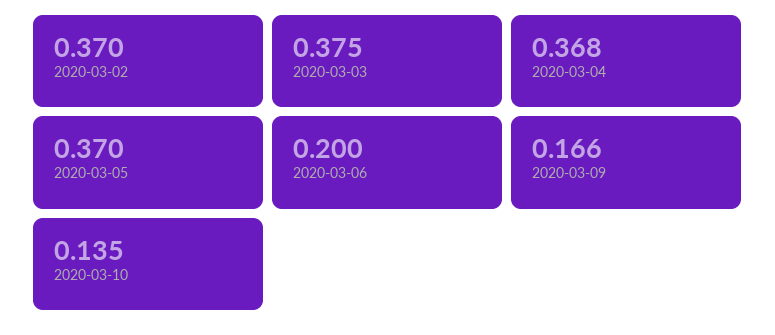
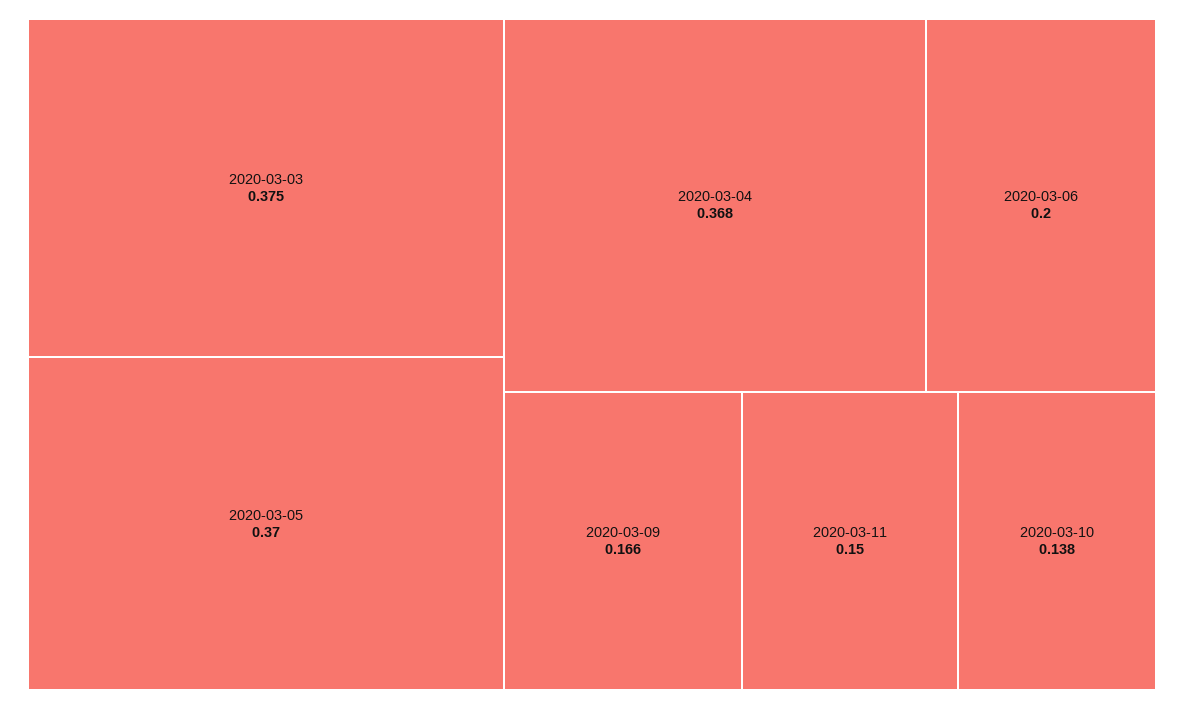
2020-03-02: 0.37 -> none
2020-03-10: 0.135 -> 0.138
2020-03-11: none -> 0.15

